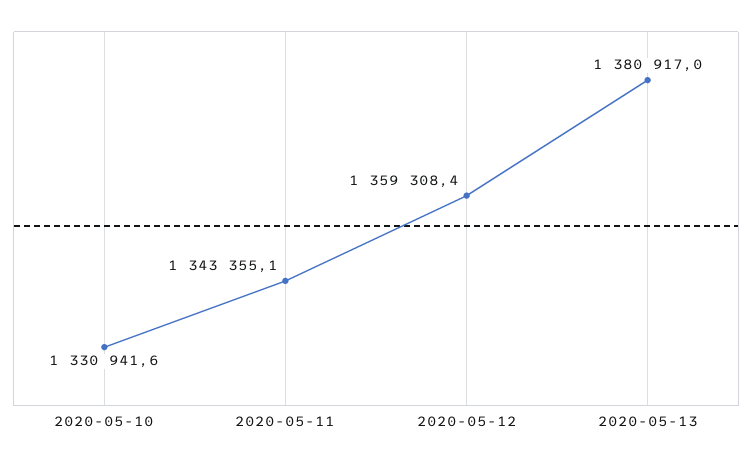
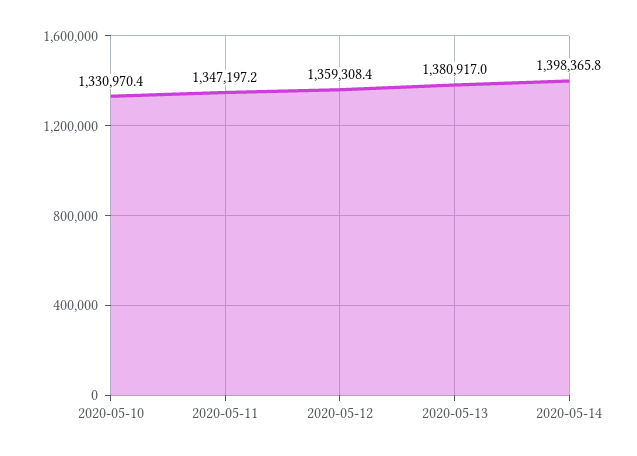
2020-05-10: 1330941.6 -> 1330970.4
2020-05-11: 1343355.1 -> 1347197.2
2020-05-14: none -> 1398365.8

